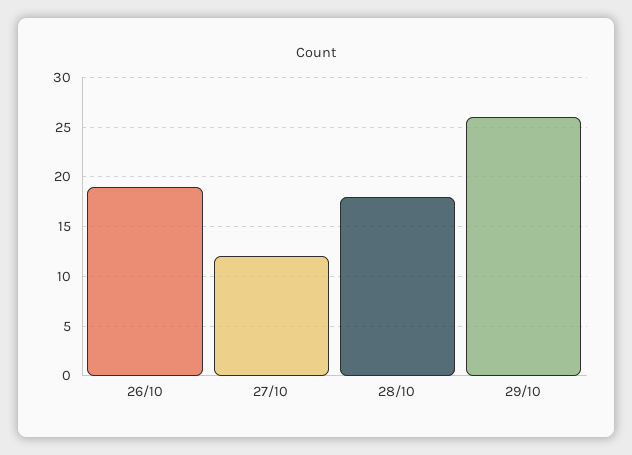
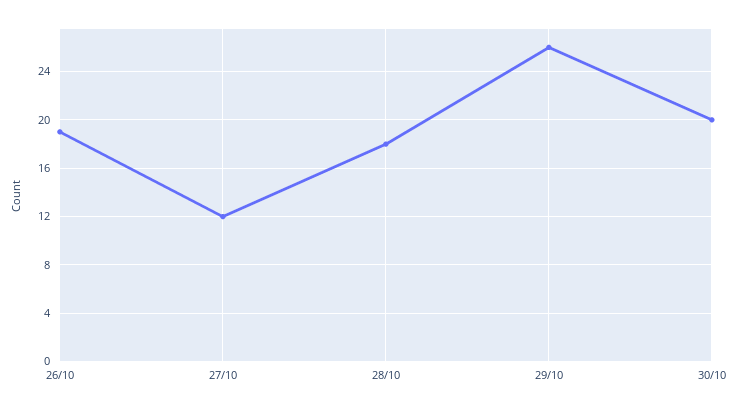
30/10: none -> 20

